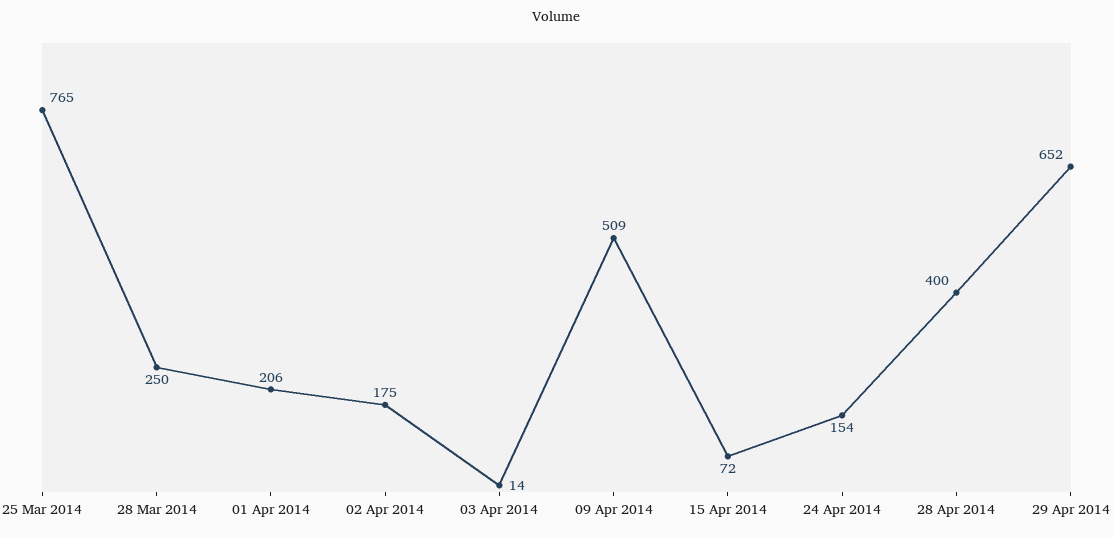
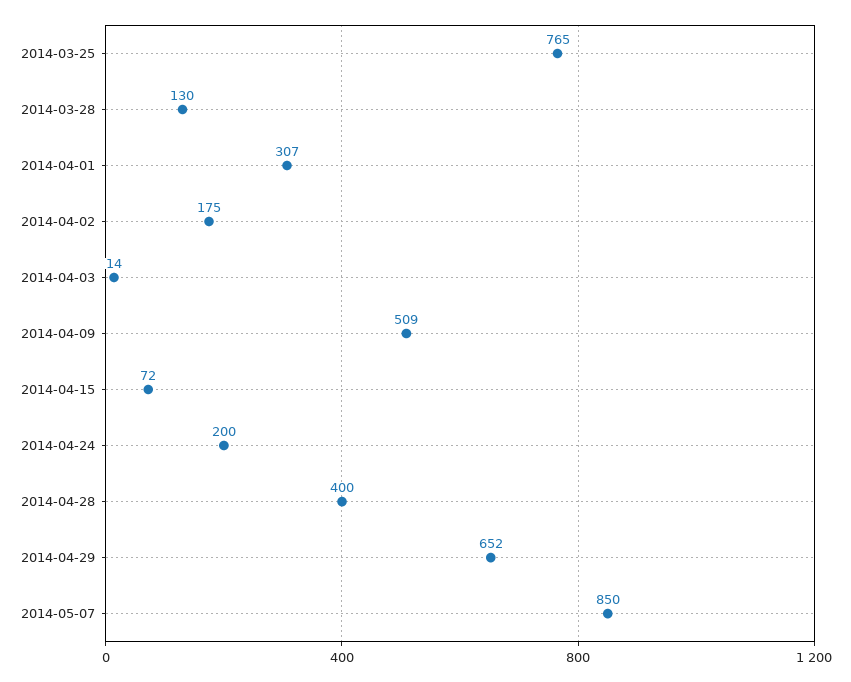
28 Mar 2014: 250 -> 130
01 Apr 2014: 206 -> 307
24 Apr 2014: 154 -> 200
2014-05-07: none -> 850

